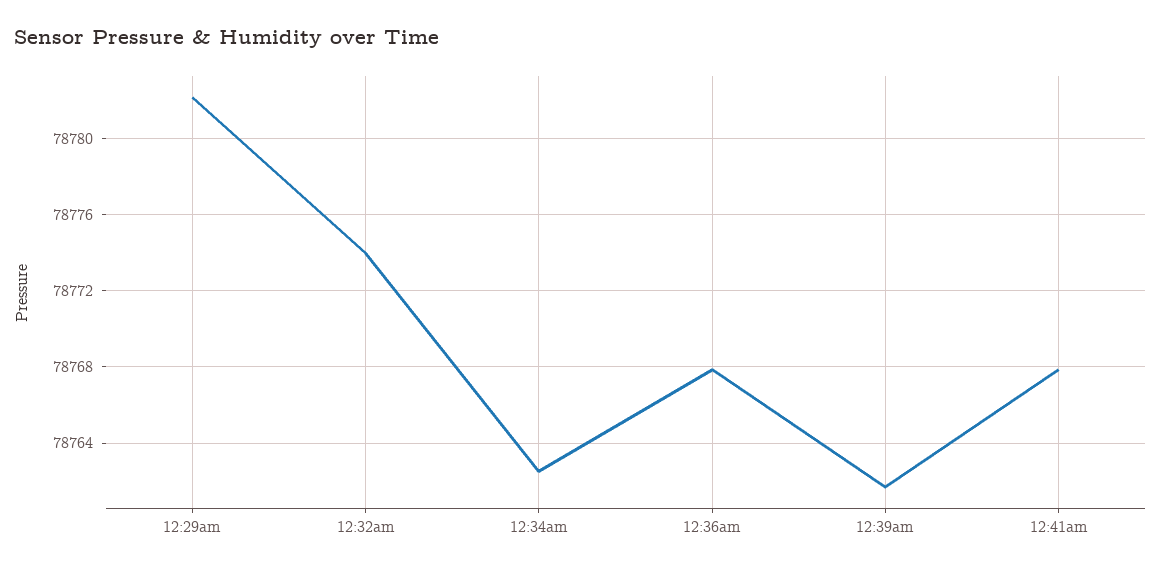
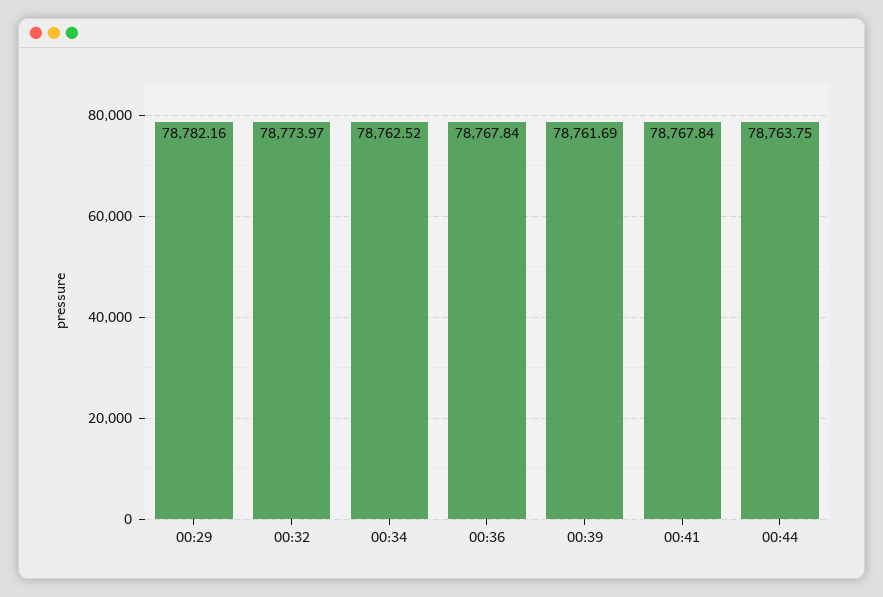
00:44: none -> 78763.75

